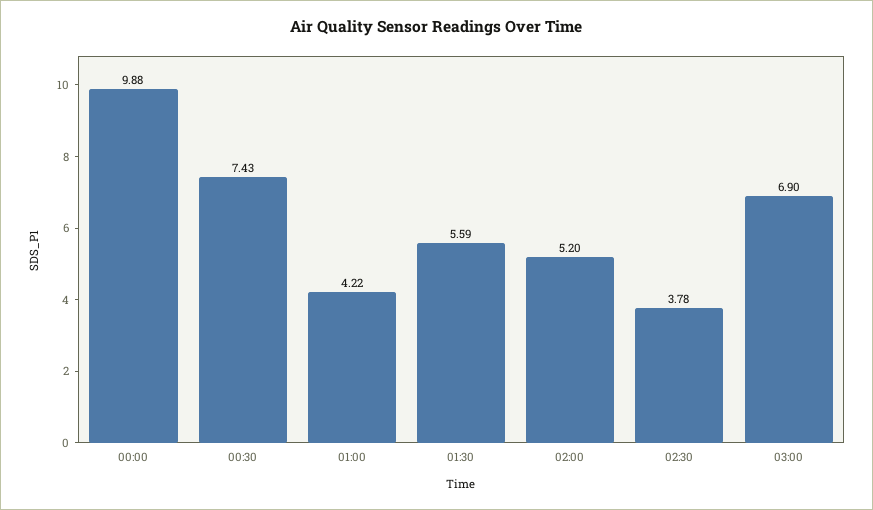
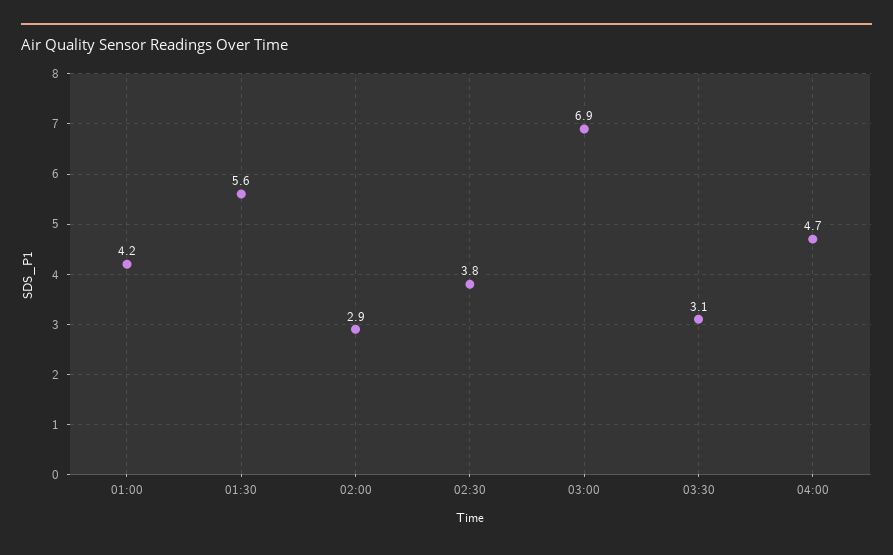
00:00: 9.88 -> none
00:30: 7.43 -> none
02:00: 5.2 -> 2.9
03:30: none -> 3.1
04:00: none -> 4.7

